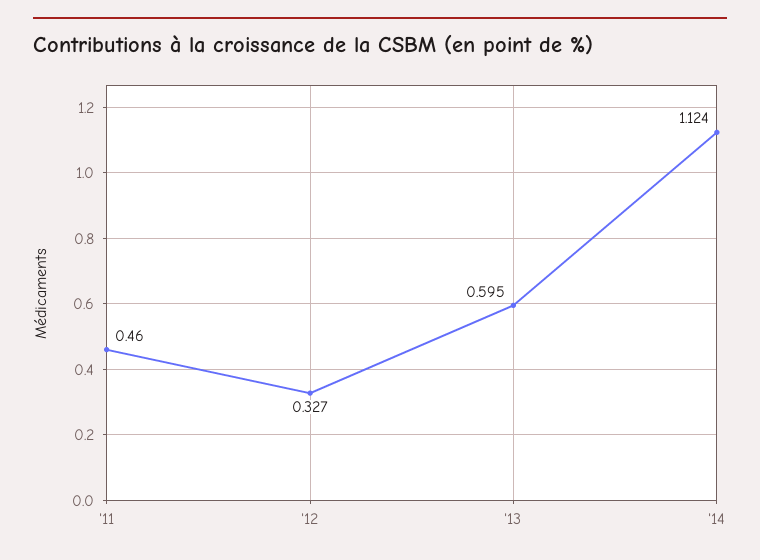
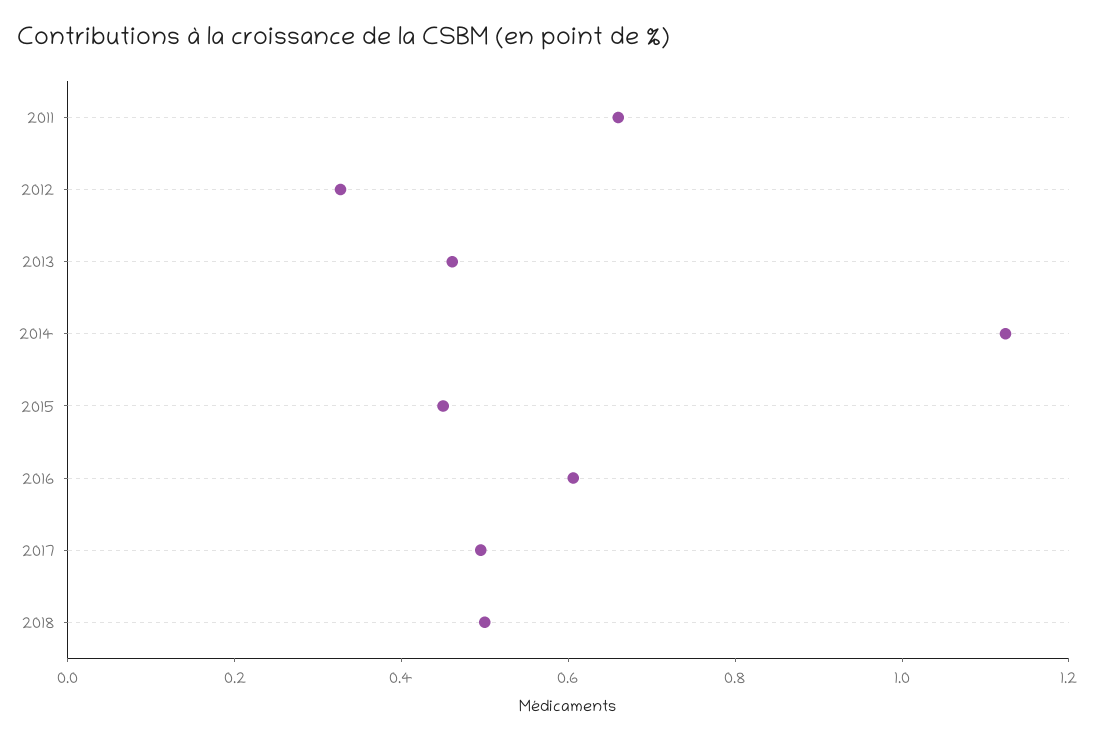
'11: 0.46 -> 0.65
'13: 0.595 -> 0.45
2015: none -> 0.45
2016: none -> 0.6
2017: none -> 0.5
2018: none -> 0.5

